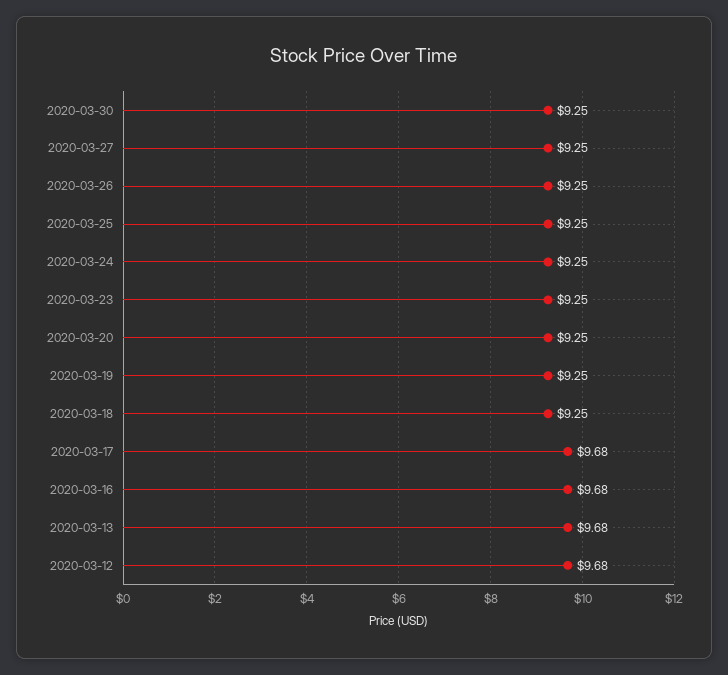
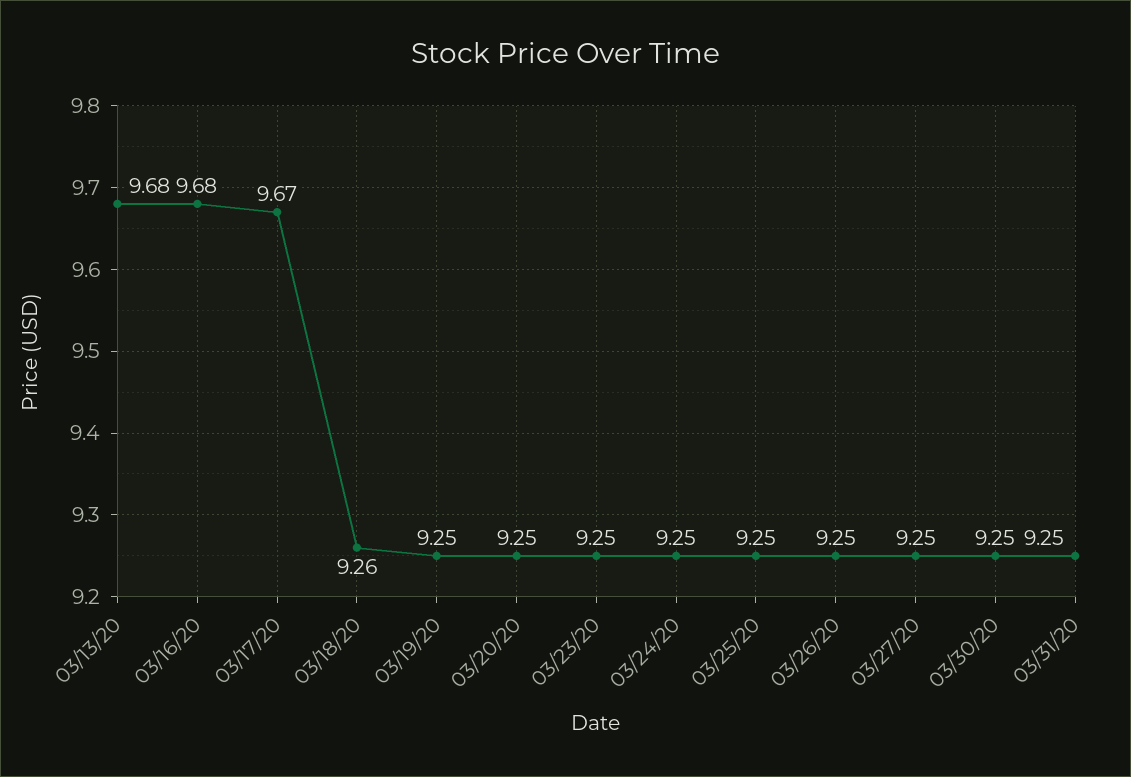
2020-03-18: 9.25 -> 9.26
2020-03-17: 9.68 -> 9.67
2020-03-12: 9.68 -> none
03/31/20: none -> 9.25

